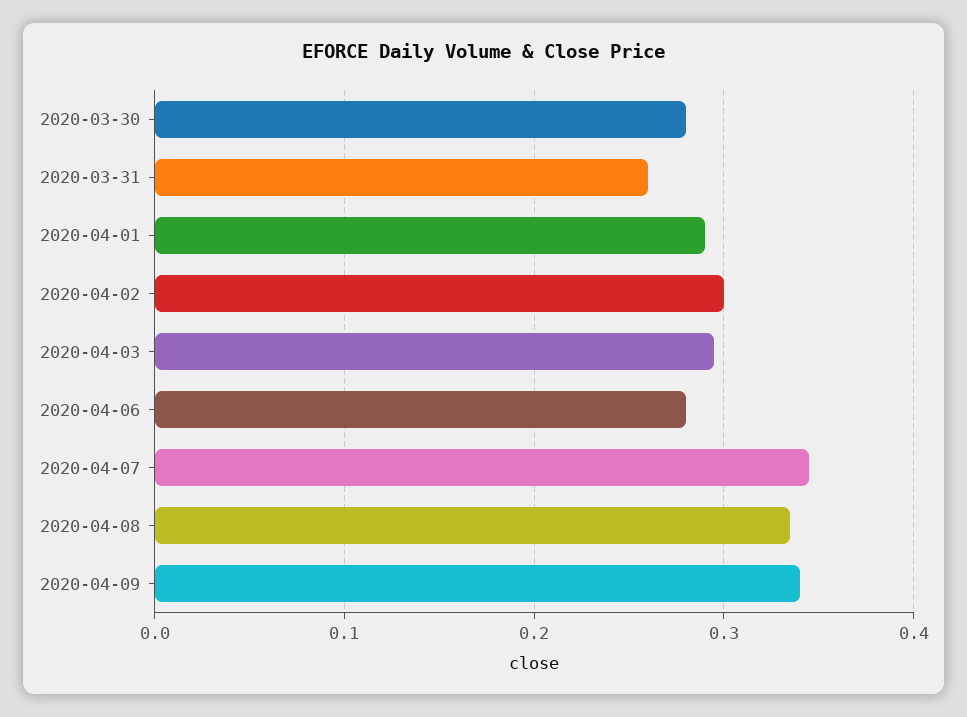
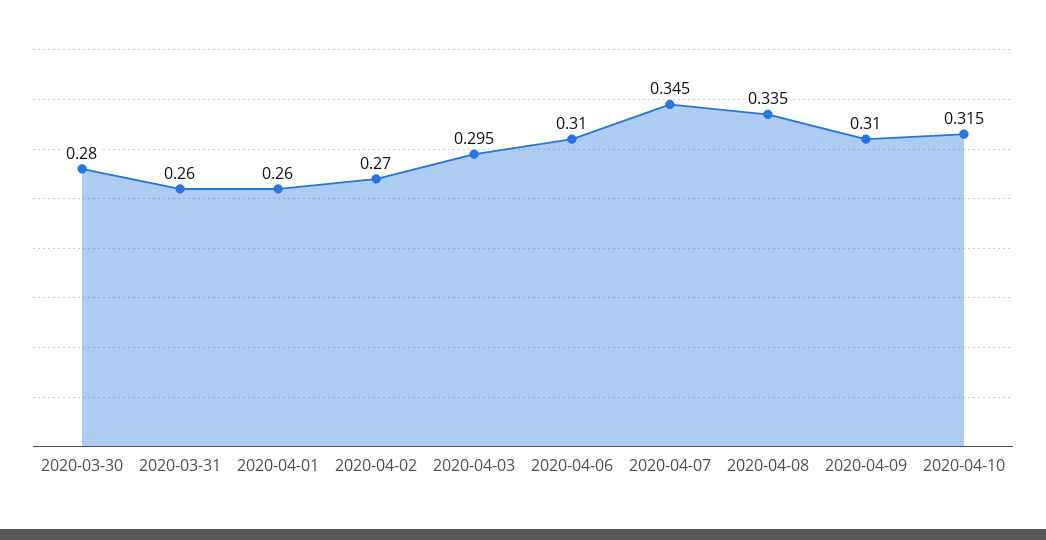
2020-04-01: 0.29 -> 0.26
2020-04-02: 0.3 -> 0.27
2020-04-06: 0.28 -> 0.31
2020-04-09: 0.34 -> 0.31
2020-04-10: none -> 0.315

